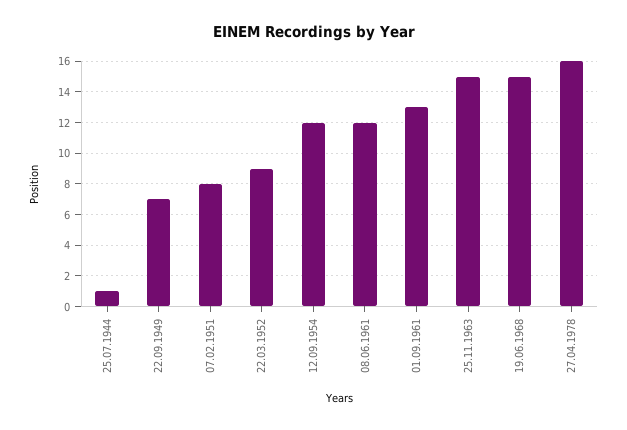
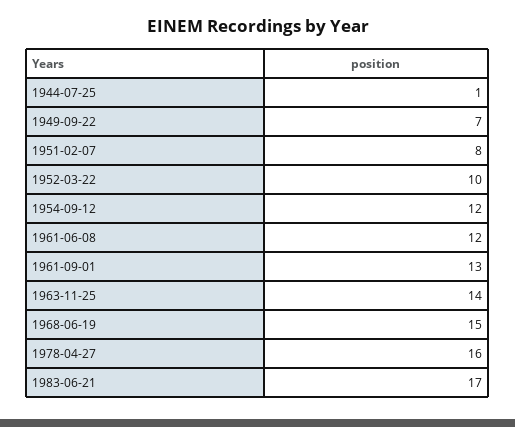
22.03.1952: 9 -> 10
25.11.1963: 15 -> 14
1983-06-21: none -> 17

